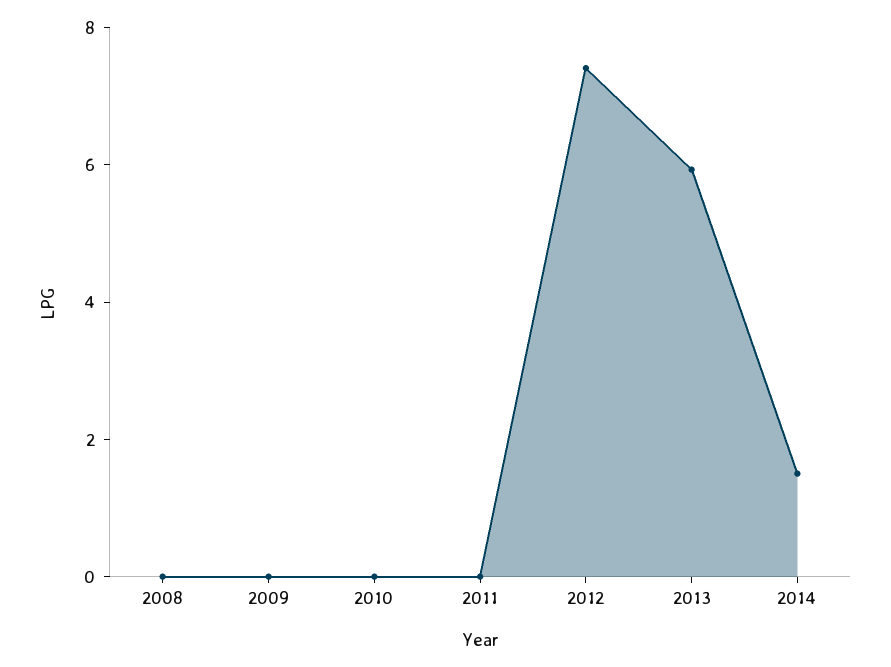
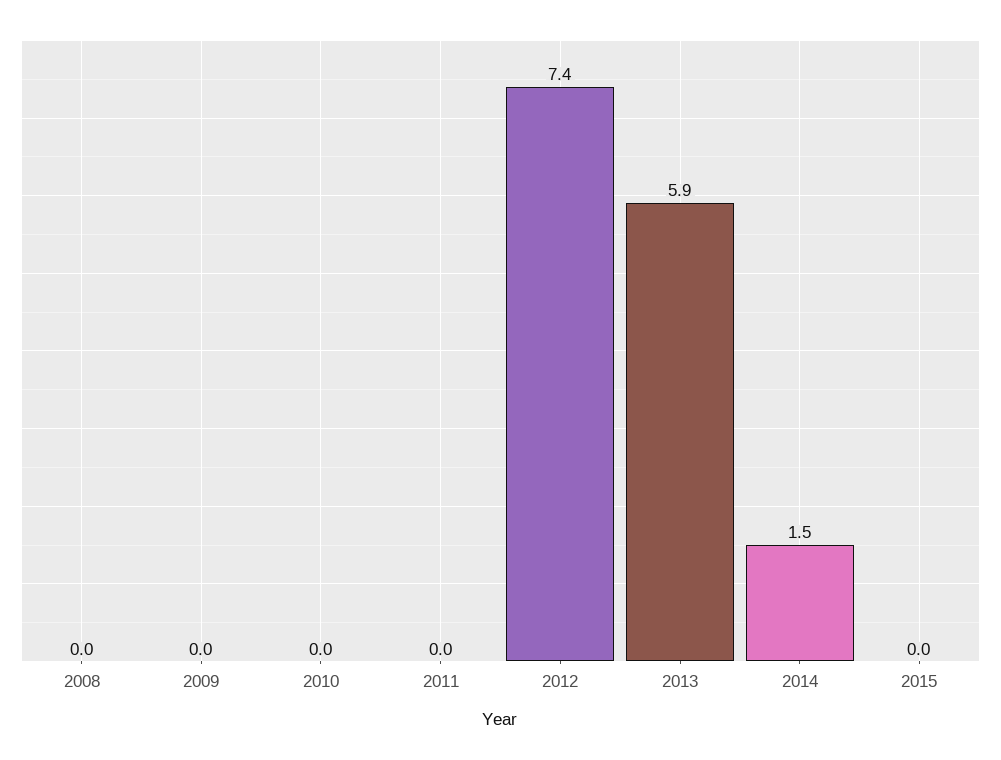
2015: none -> 0

